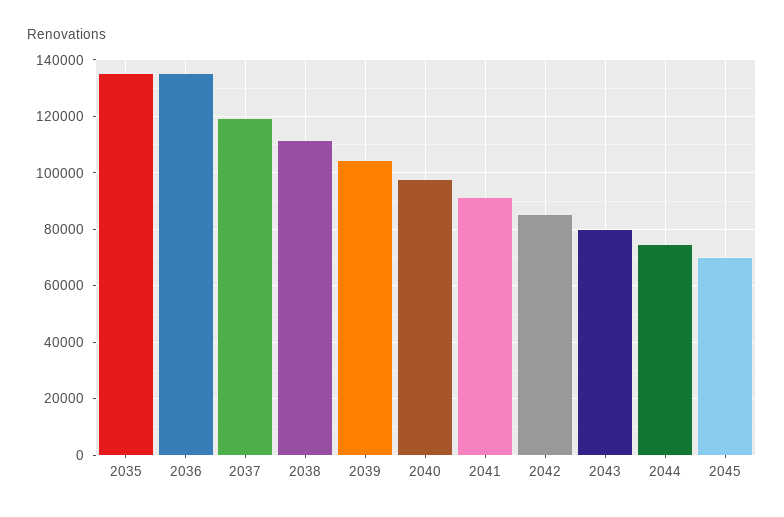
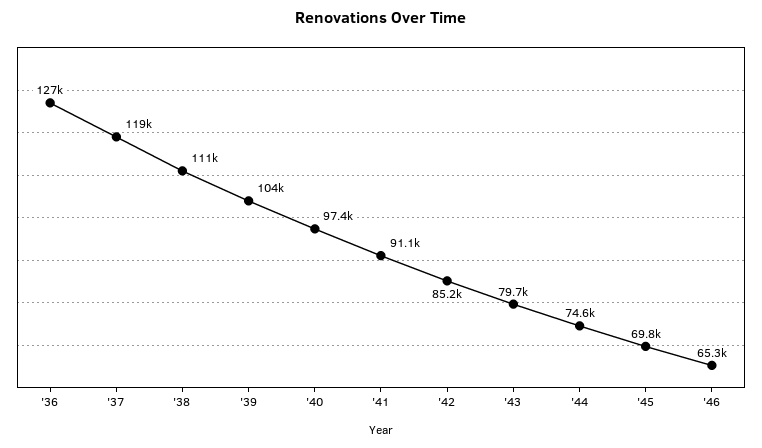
2035: 135000 -> none
2036: 135000 -> 127000
'46: none -> 65300

